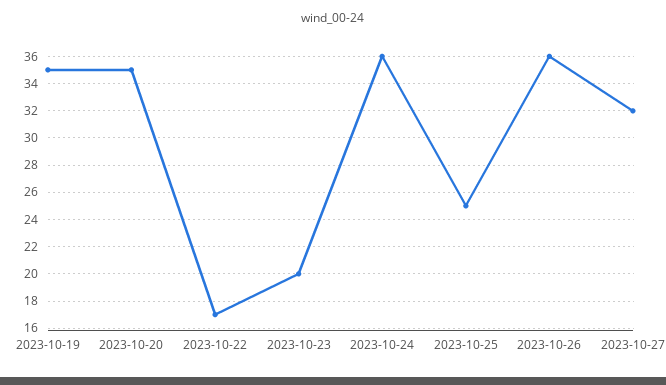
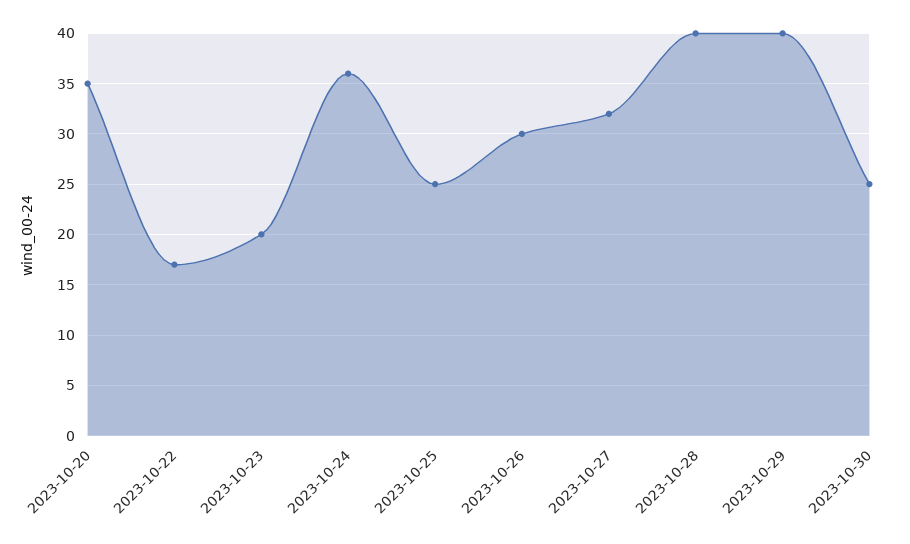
2023-10-19: 35 -> none
2023-10-26: 36 -> 30
2023-10-28: none -> 40
2023-10-29: none -> 40
2023-10-30: none -> 25

